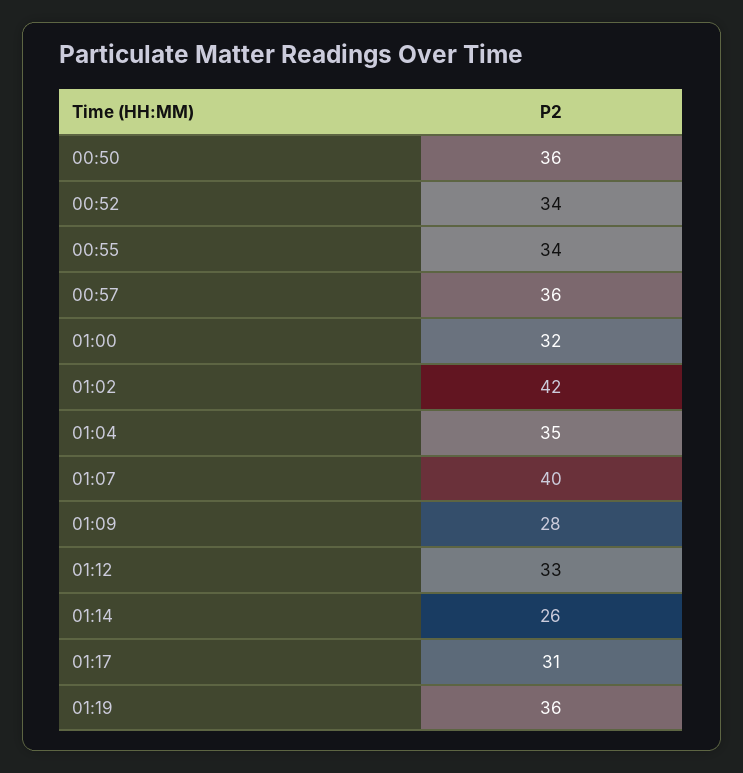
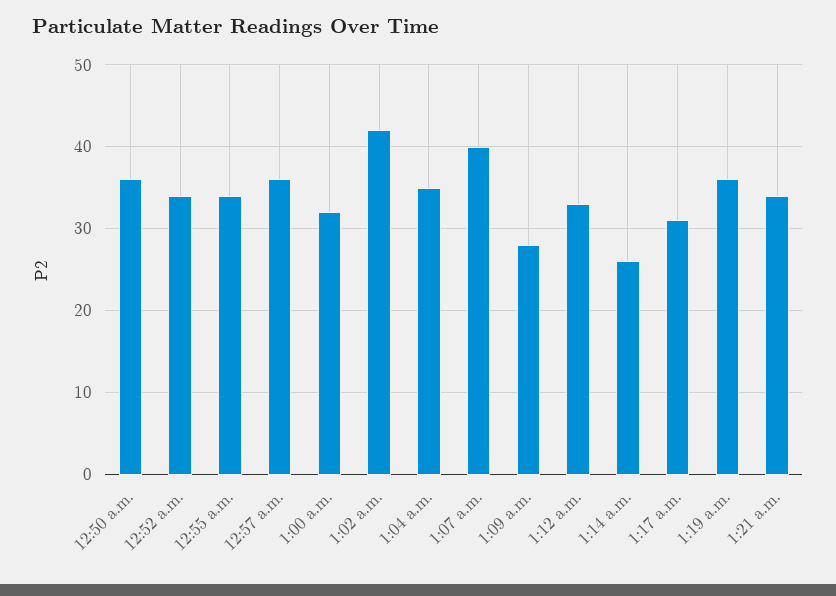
1:21 a.m.: none -> 34

